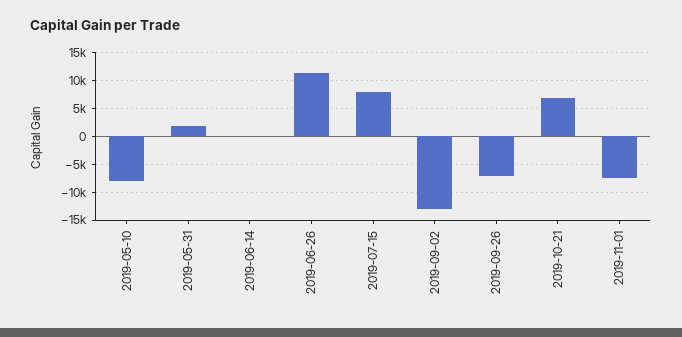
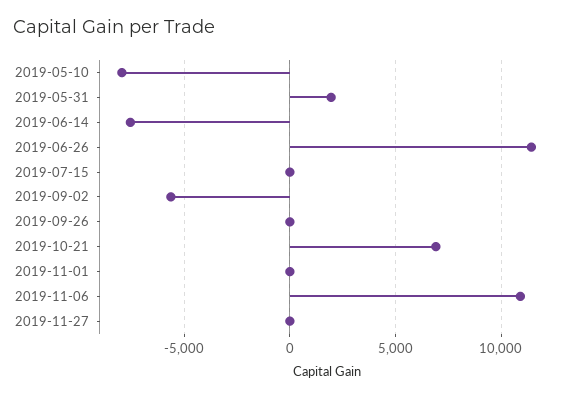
2019-06-14: 0 -> -7500
2019-07-15: 7500 -> 0
2019-09-02: -12500 -> -5500
2019-09-26: -7500 -> 0
2019-11-01: -7500 -> 0
2019-11-06: none -> 11000
2019-11-27: none -> 0

